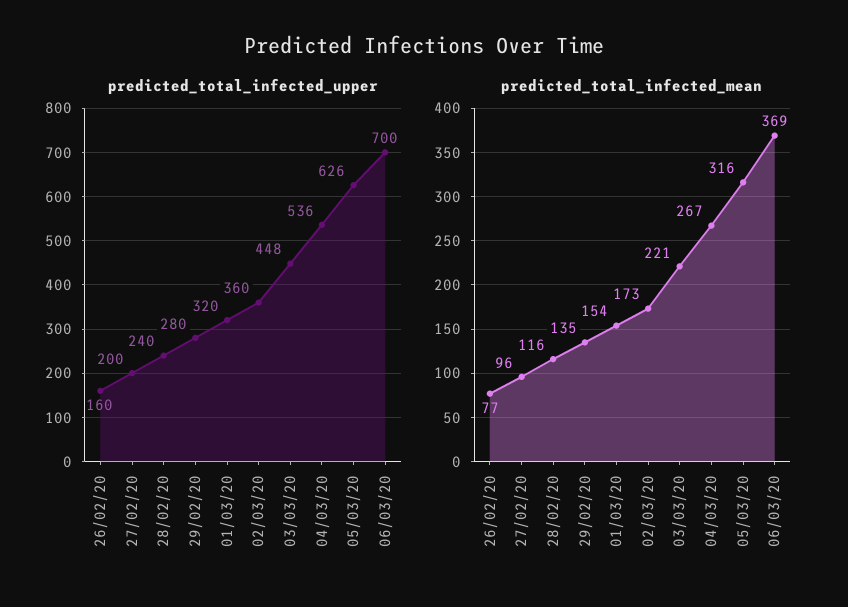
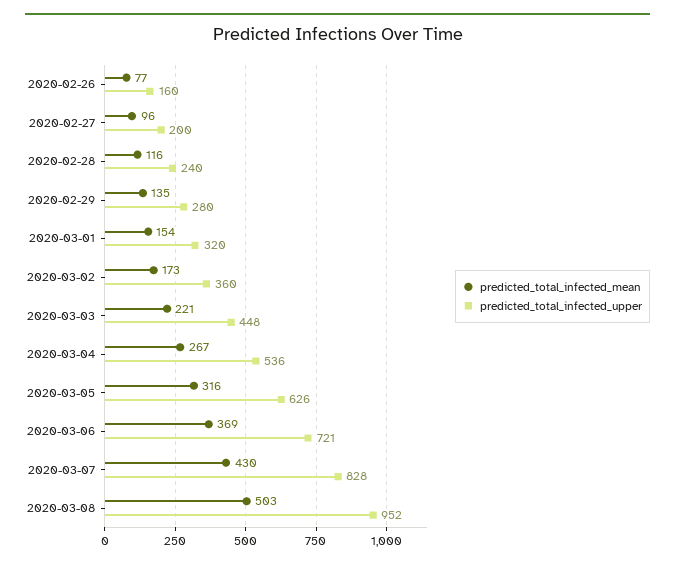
predicted_total_infected_upper, 06/03/20: 700 -> 721
predicted_total_infected_mean, 2020-03-07: none -> 430
predicted_total_infected_upper, 2020-03-07: none -> 828
predicted_total_infected_mean, 2020-03-08: none -> 503
predicted_total_infected_upper, 2020-03-08: none -> 952

